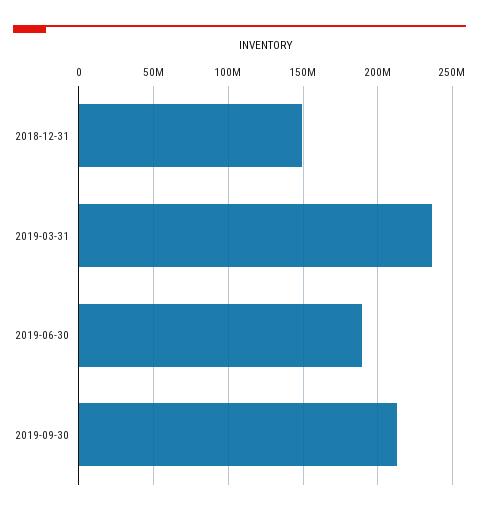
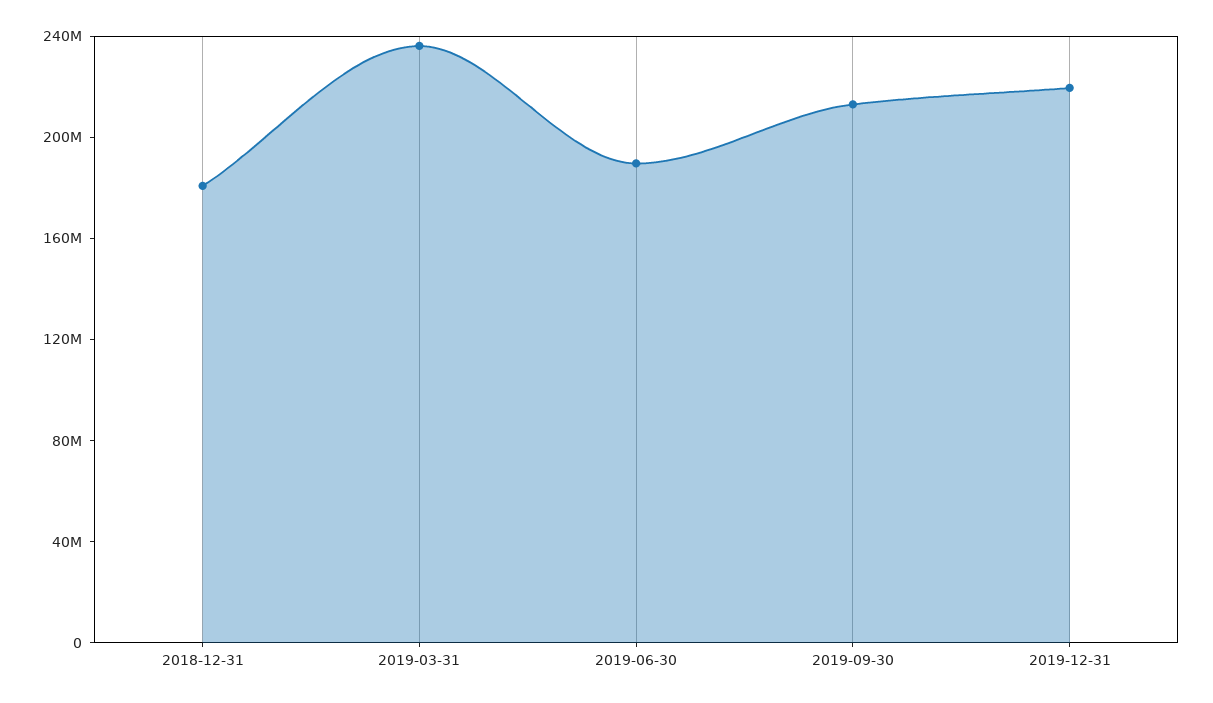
2018-12-31: 150000000 -> 180000000
2019-12-31: none -> 220000000

